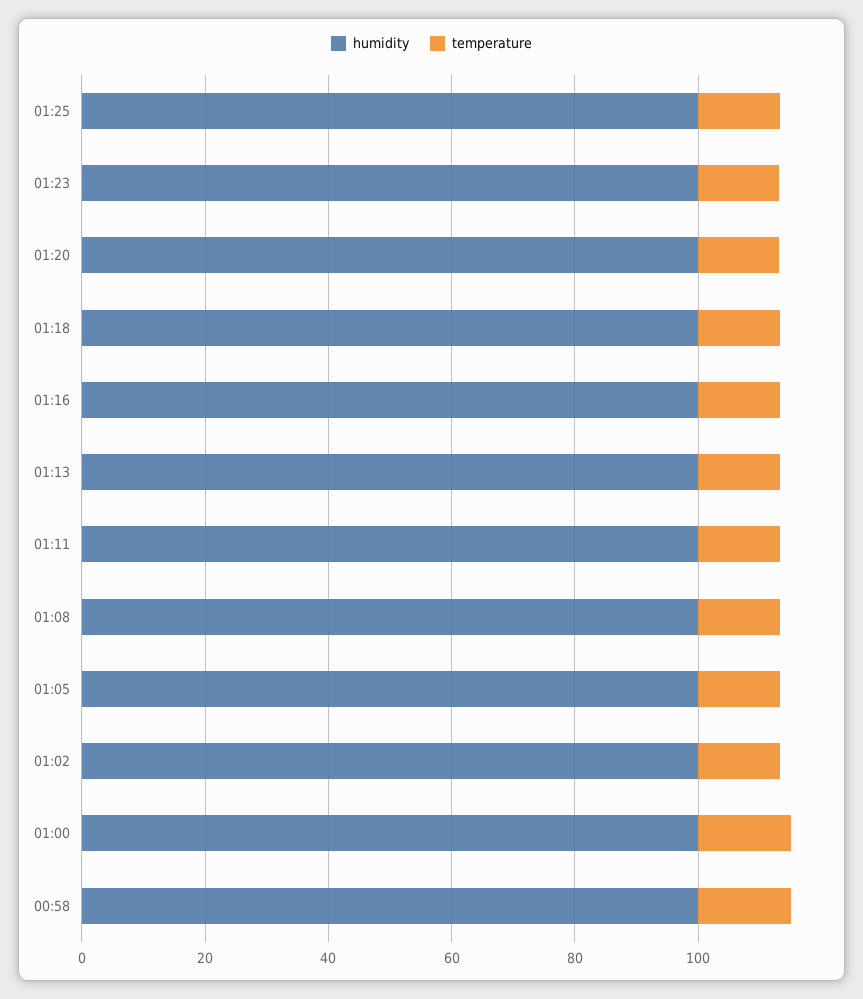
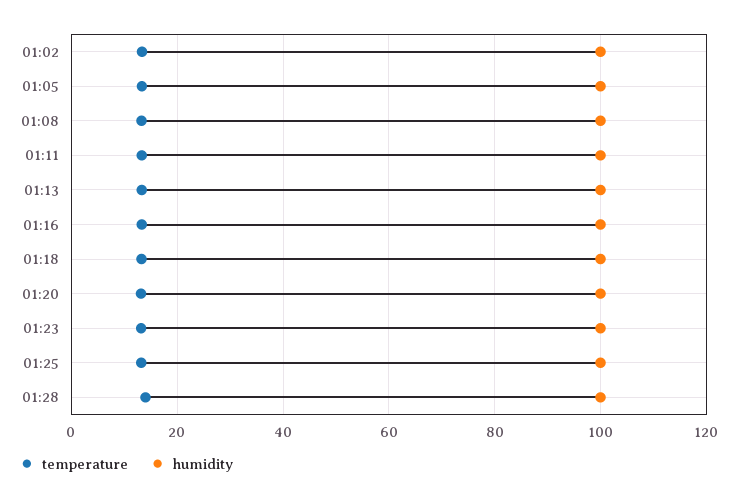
humidity, 01:00: 100 -> none
temperature, 01:00: 15 -> none
humidity, 00:58: 100 -> none
temperature, 00:58: 15 -> none
temperature, 01:28: none -> 14
humidity, 01:28: none -> 100

